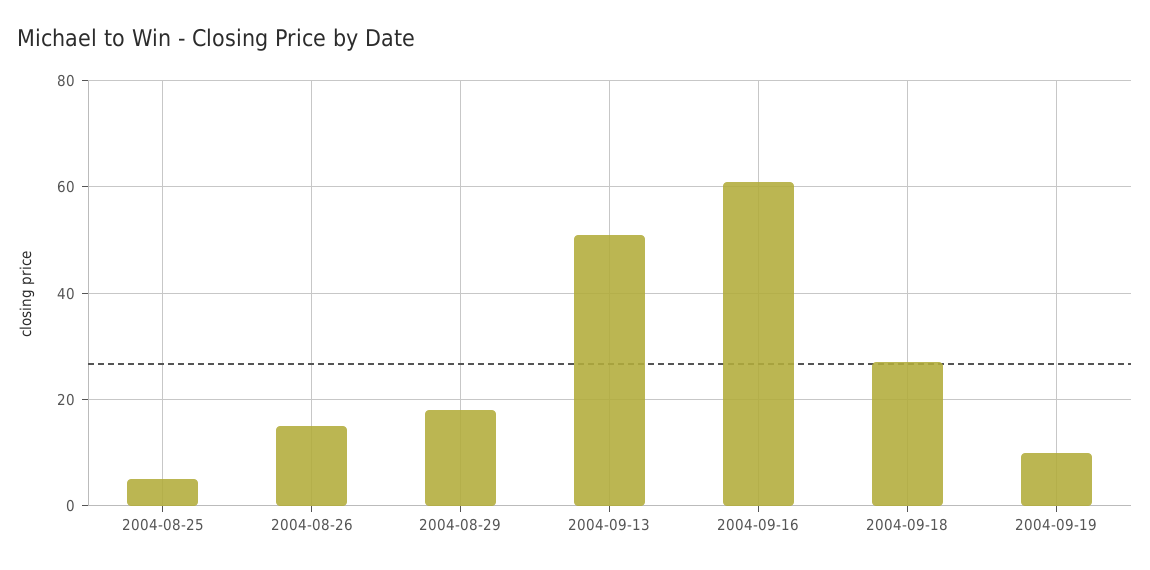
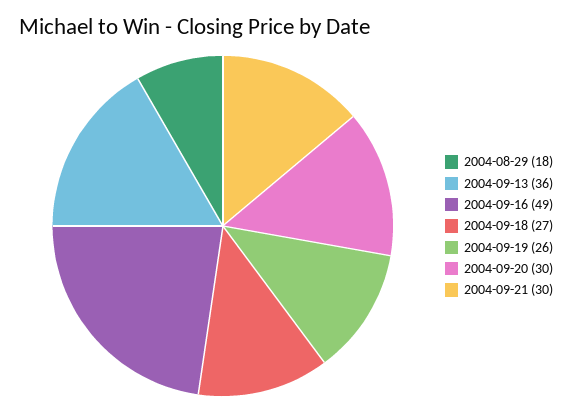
2004-08-25: 5 -> none
2004-08-26: 15 -> none
2004-09-13: 50 -> 36
2004-09-16: 60 -> 49
2004-09-19: 10 -> 26
2004-09-20: none -> 30
2004-09-21: none -> 30

